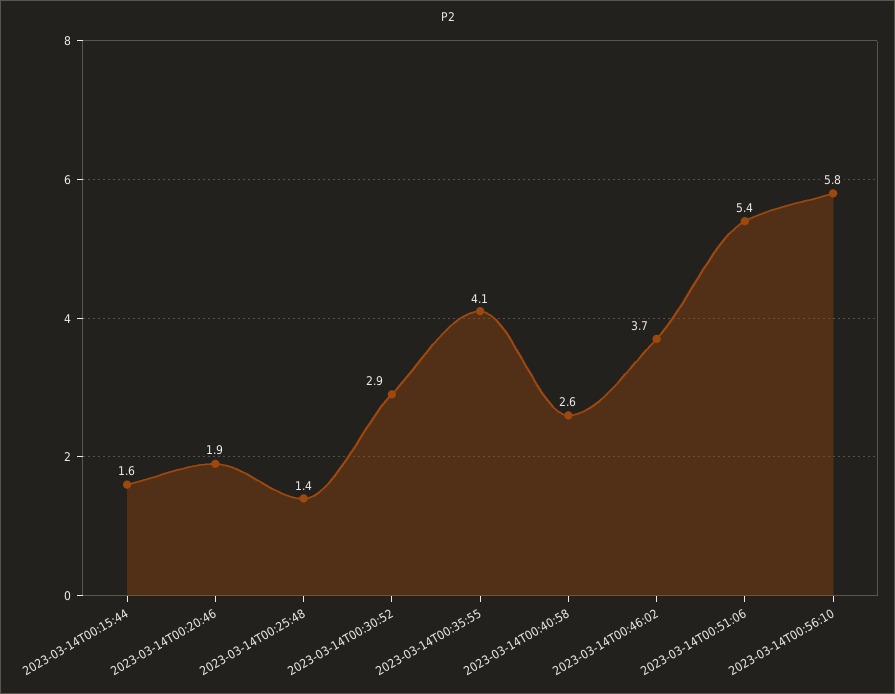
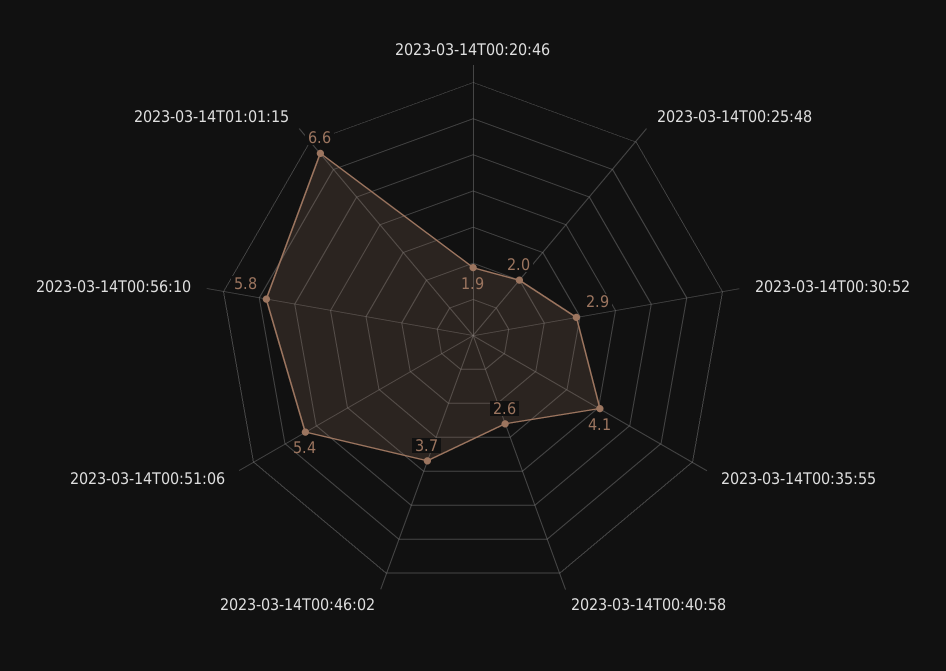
2023-03-14T00:15:44: 1.6 -> none
2023-03-14T00:25:48: 1.4 -> 2
2023-03-14T01:01:15: none -> 6.6

